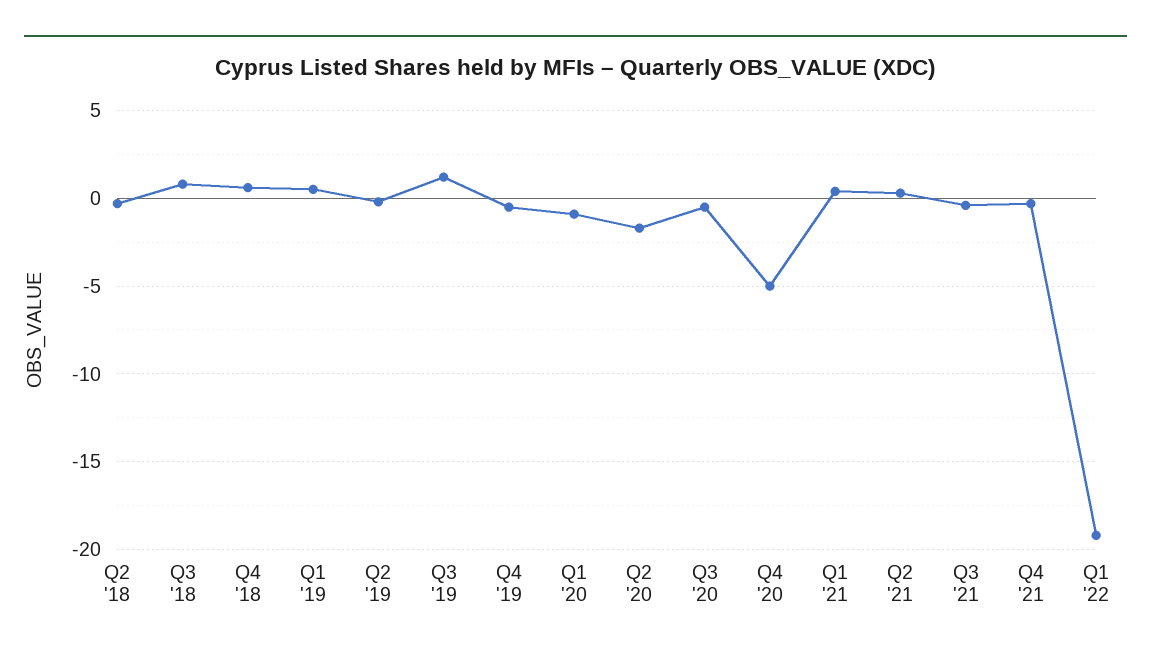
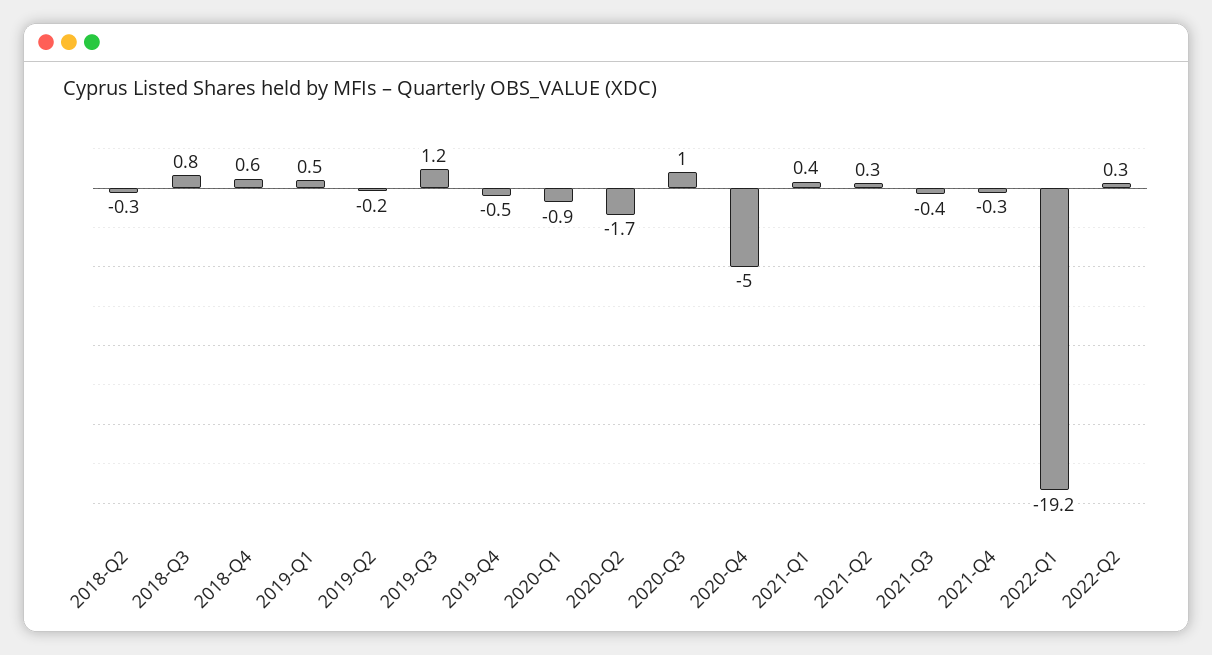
Q3 '20: -0.5 -> 1
2022-Q2: none -> 0.3

